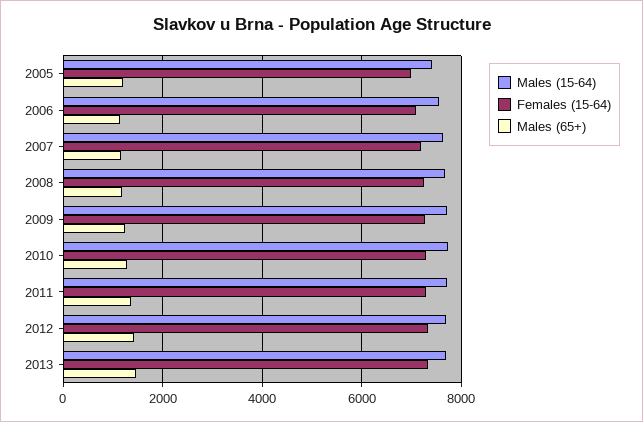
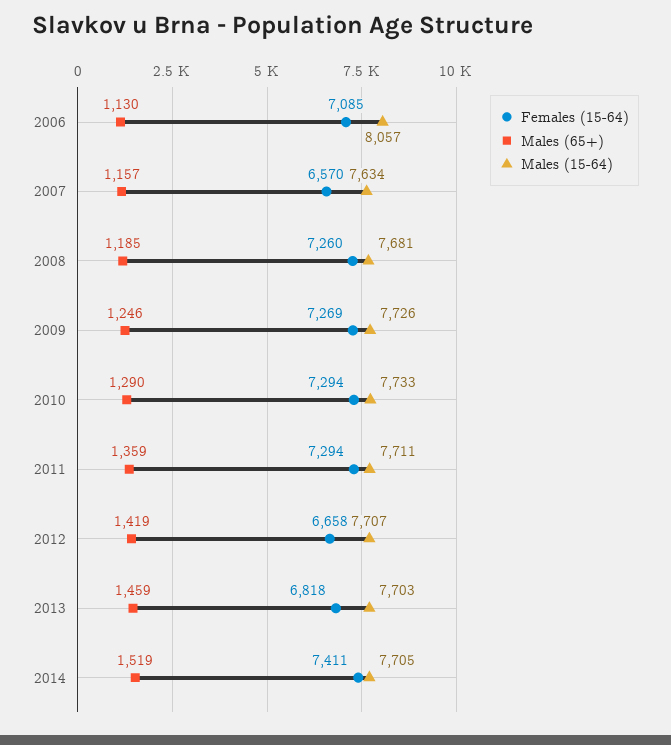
Males (15-64), 2005: 7400 -> none
Females (15-64), 2005: 7000 -> none
Males (65+), 2005: 1200 -> none
Males (15-64), 2006: 7600 -> 8057
Females (15-64), 2007: 7200 -> 6570
Females (15-64), 2012: 7400 -> 6658
Females (15-64), 2013: 7400 -> 6818
Females (15-64), 2014: none -> 7411
Males (65+), 2014: none -> 1519
Males (15-64), 2014: none -> 7705

